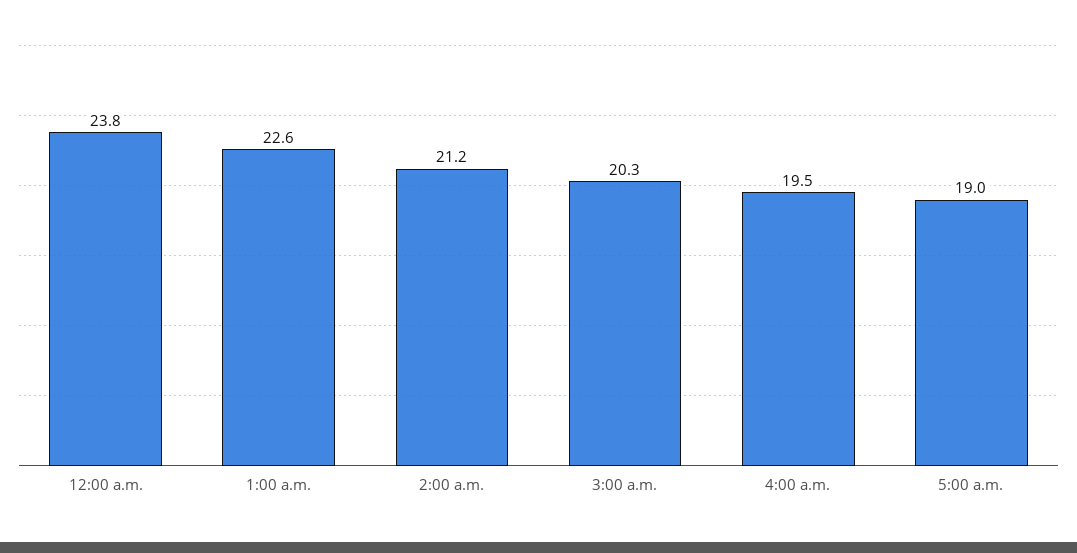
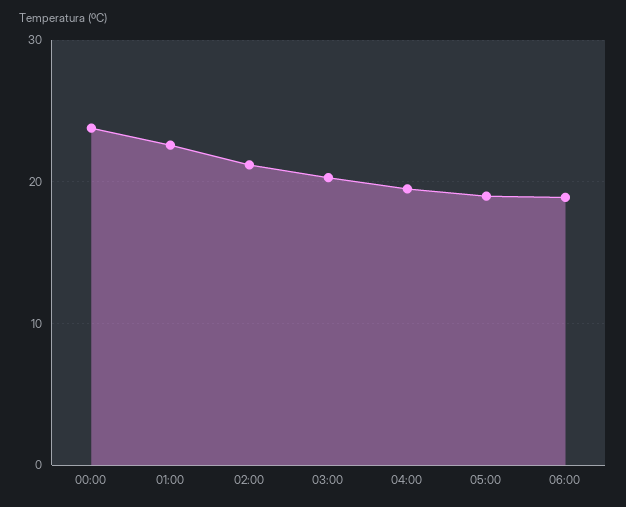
06:00: none -> 19

